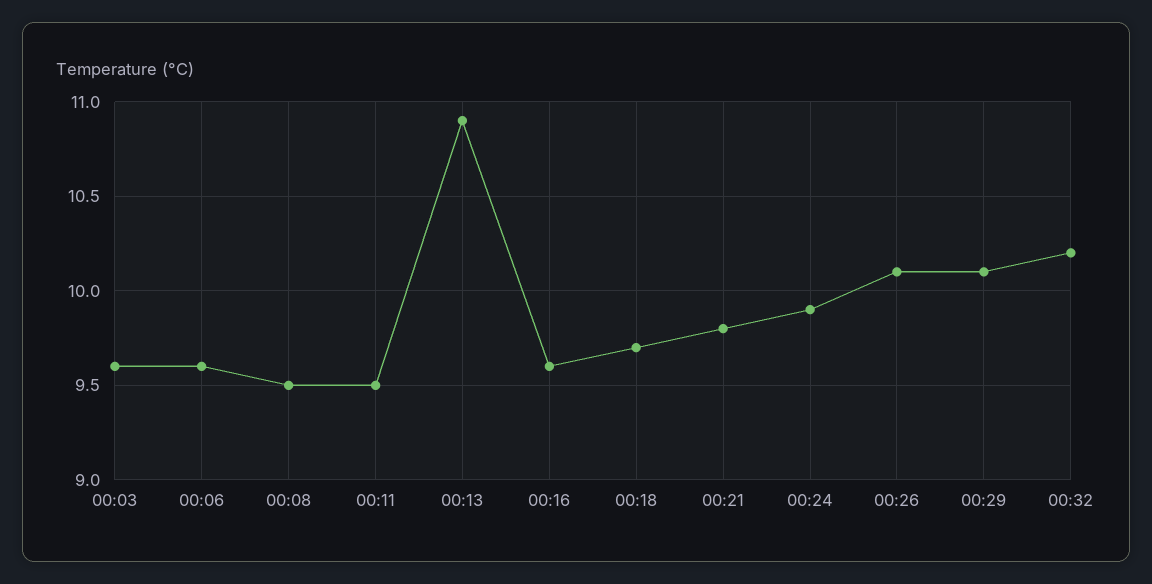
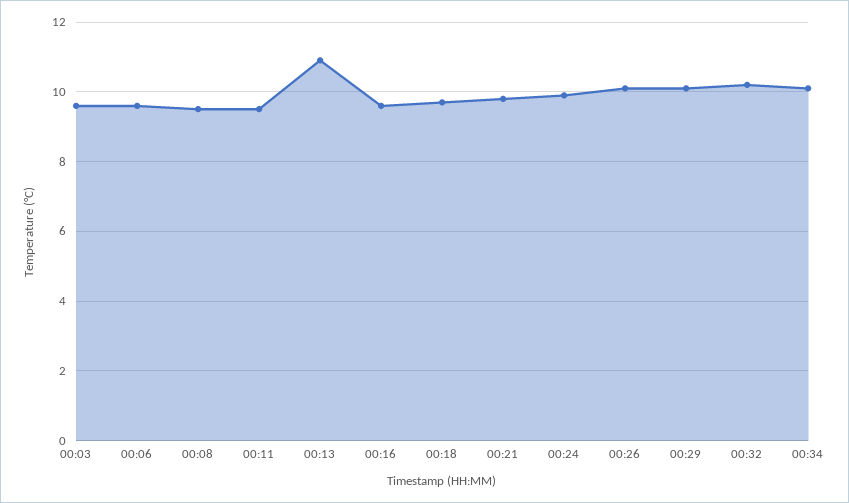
00:34: none -> 10

